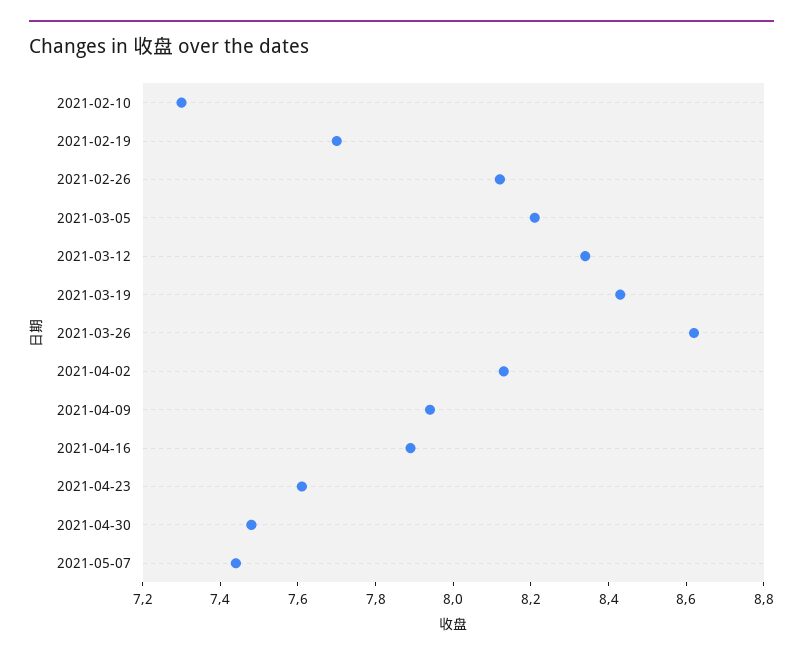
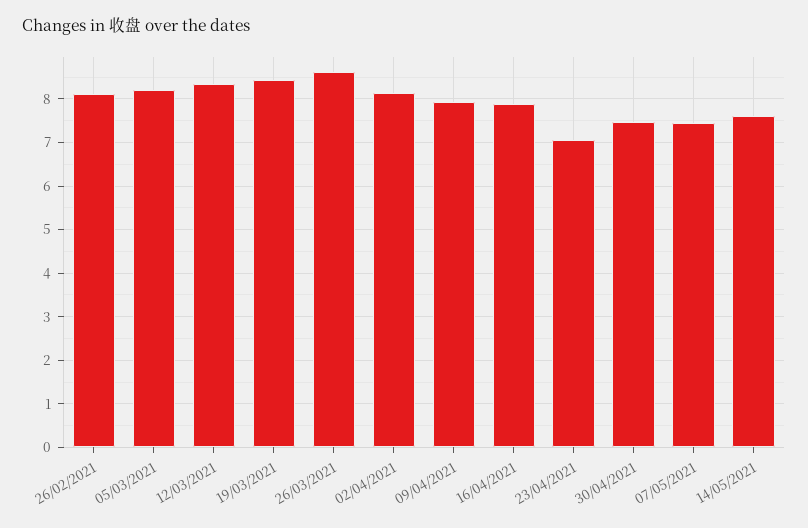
2021-02-10: 7.3 -> none
2021-02-19: 7.7 -> none
2021-04-23: 7.6 -> 7
14/05/2021: none -> 7.6

